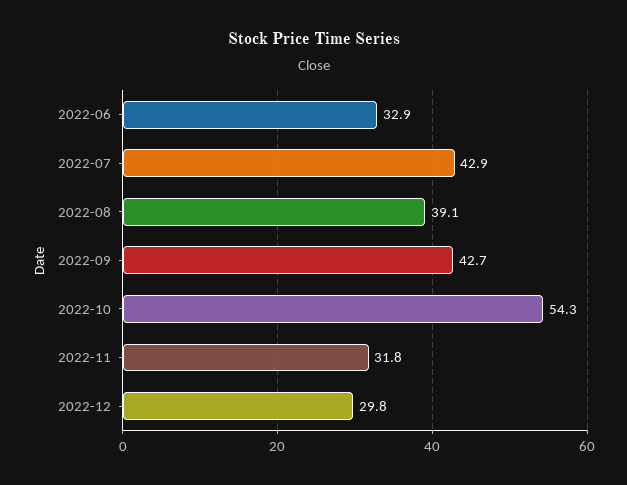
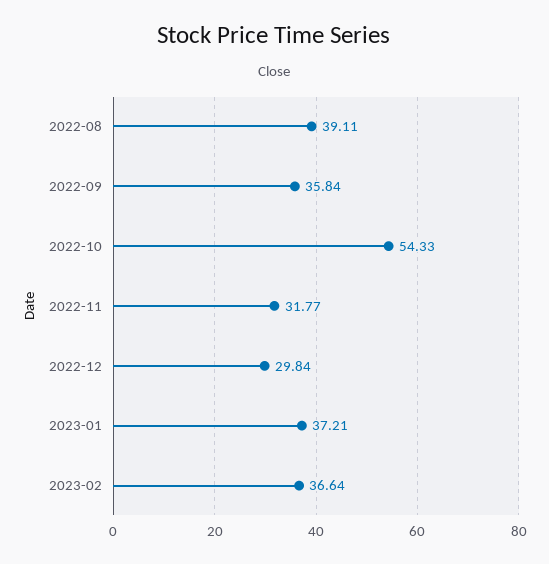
2022-06: 32.9 -> none
2022-07: 42.9 -> none
2022-09: 42.7 -> 35.84
2023-01: none -> 37.21
2023-02: none -> 36.64

